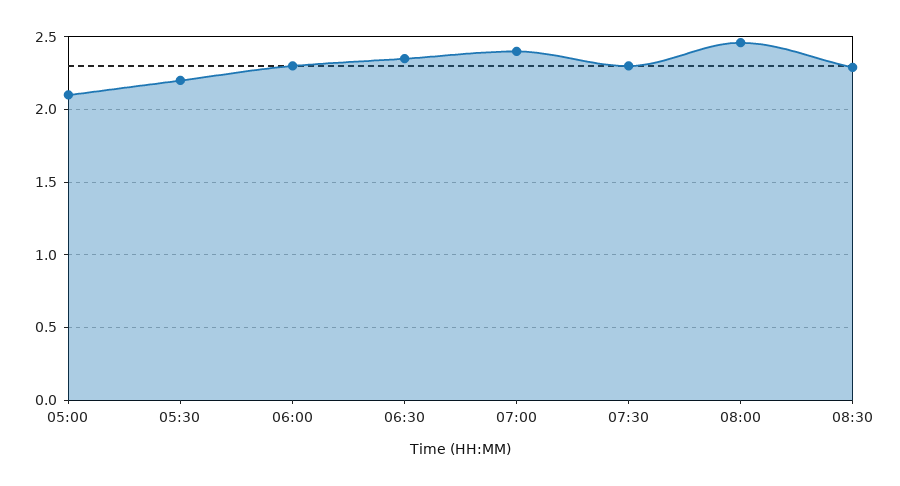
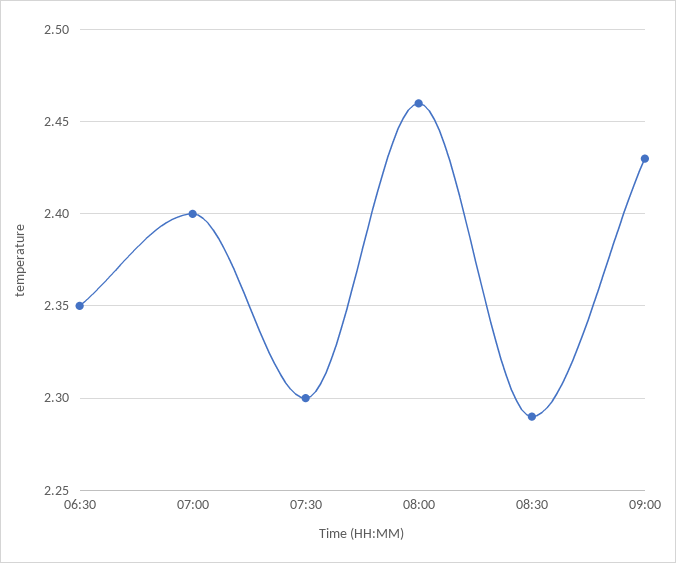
05:00: 2.1 -> none
05:30: 2.2 -> none
06:00: 2.3 -> none
09:00: none -> 2.43

